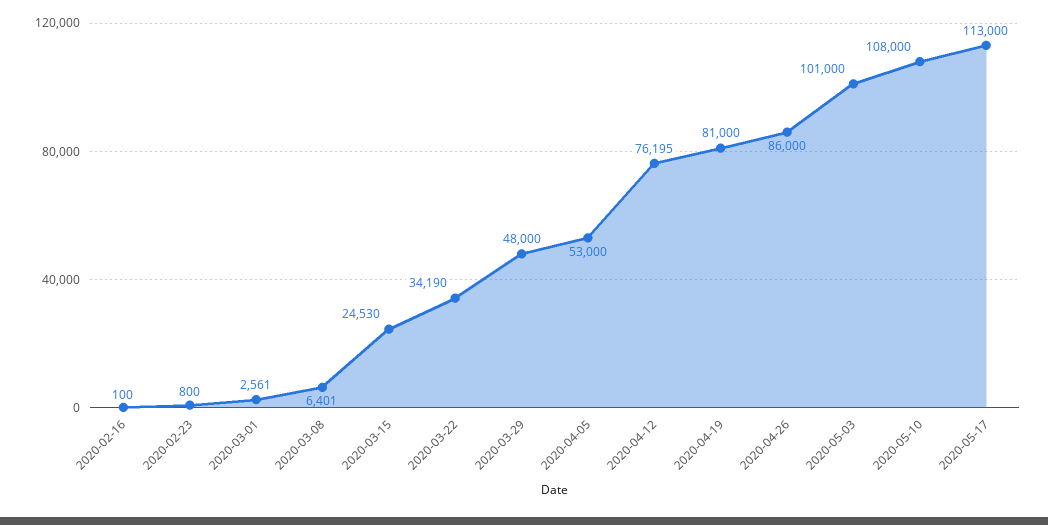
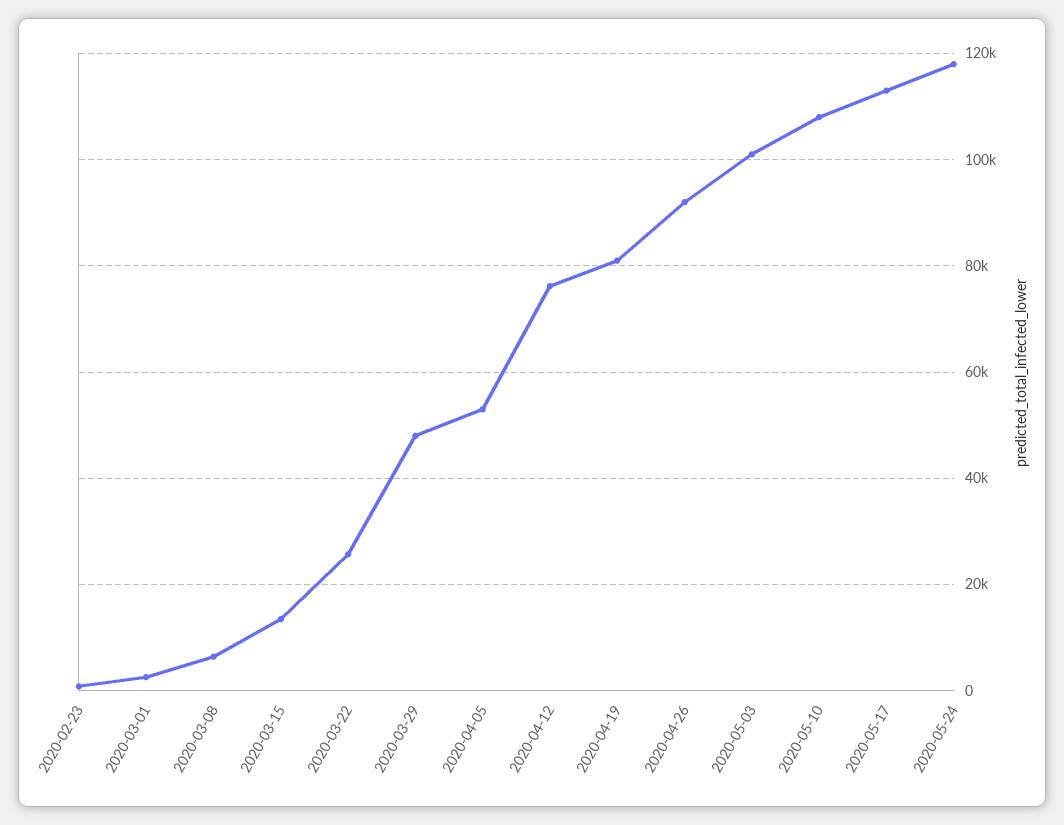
2020-02-16: 100 -> none
2020-03-15: 24530 -> 14000
2020-03-22: 34190 -> 26000
2020-04-26: 86000 -> 92000
2020-05-24: none -> 118000

